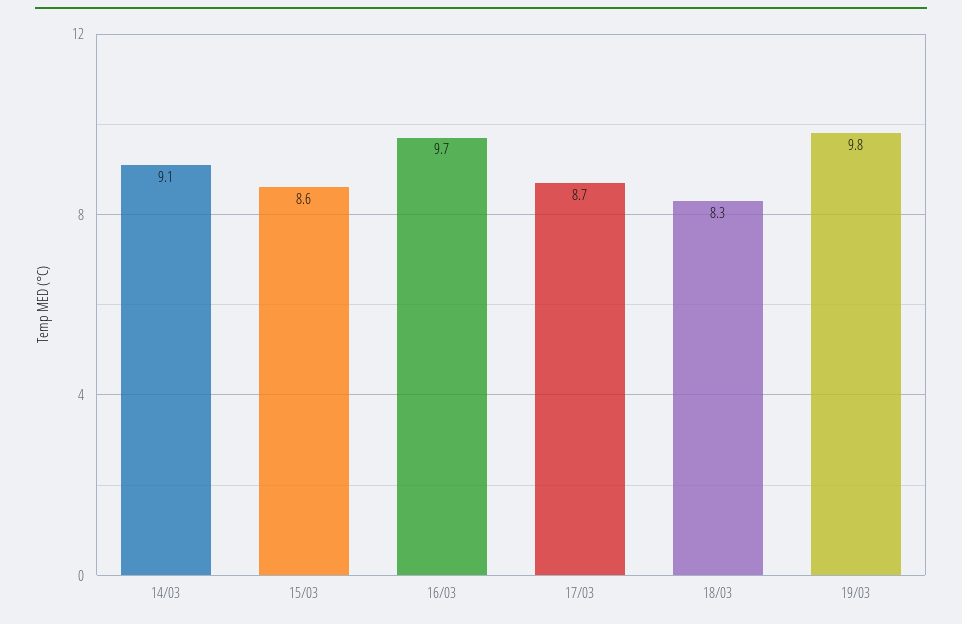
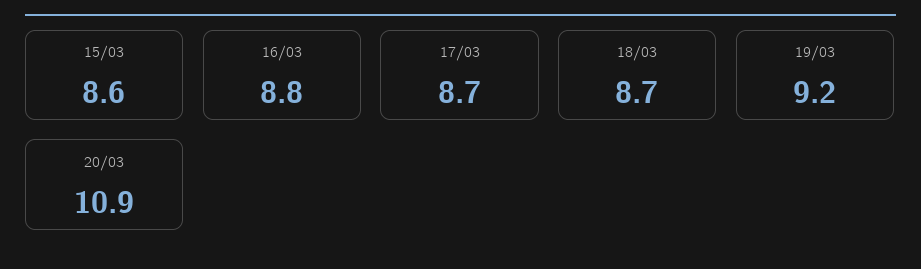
14/03: 9.1 -> none
16/03: 9.7 -> 8.8
18/03: 8.3 -> 8.7
19/03: 9.8 -> 9.2
20/03: none -> 10.9

